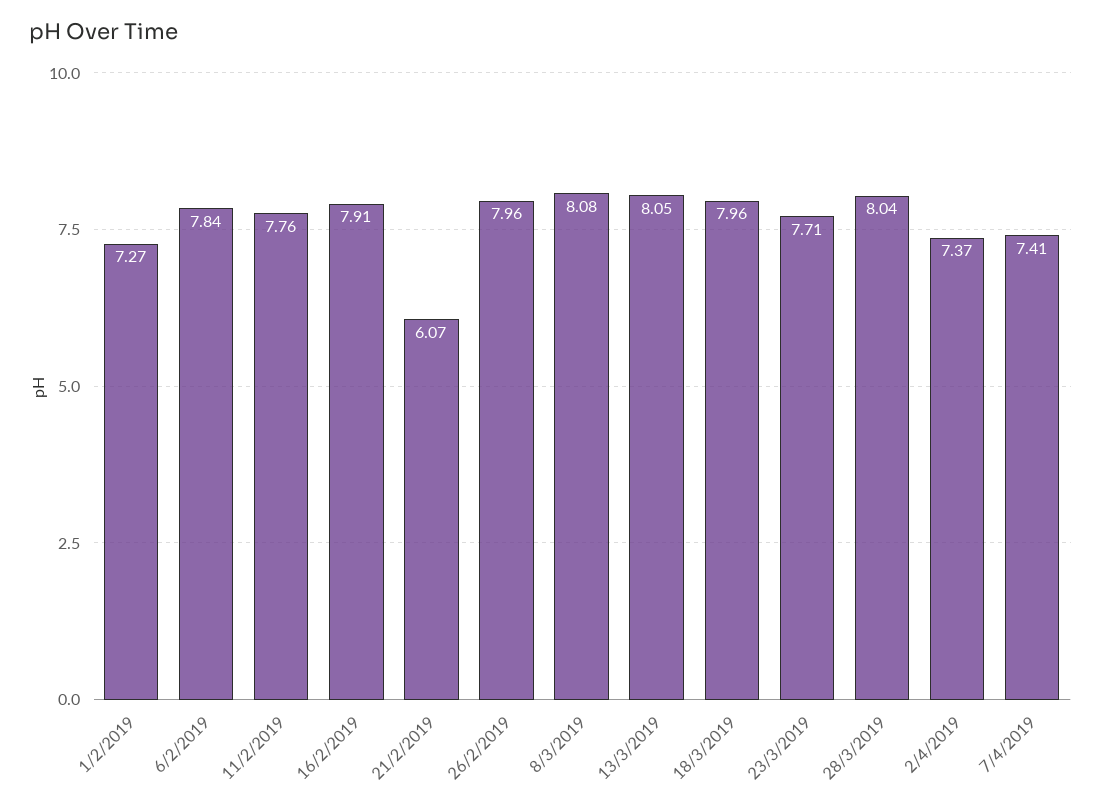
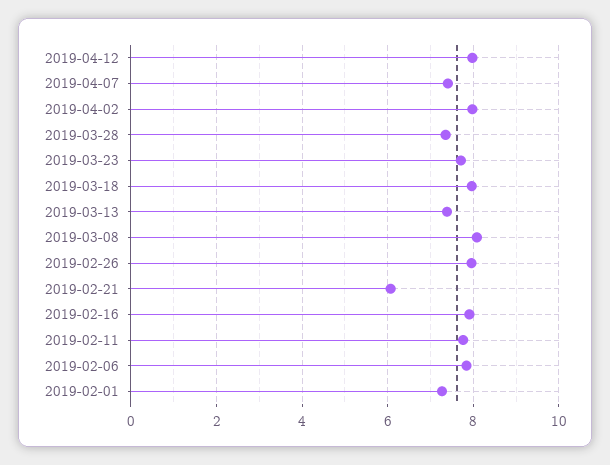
13/3/2019: 8.05 -> 7.4
28/3/2019: 8.04 -> 7.4
2/4/2019: 7.37 -> 8
2019-04-12: none -> 8

